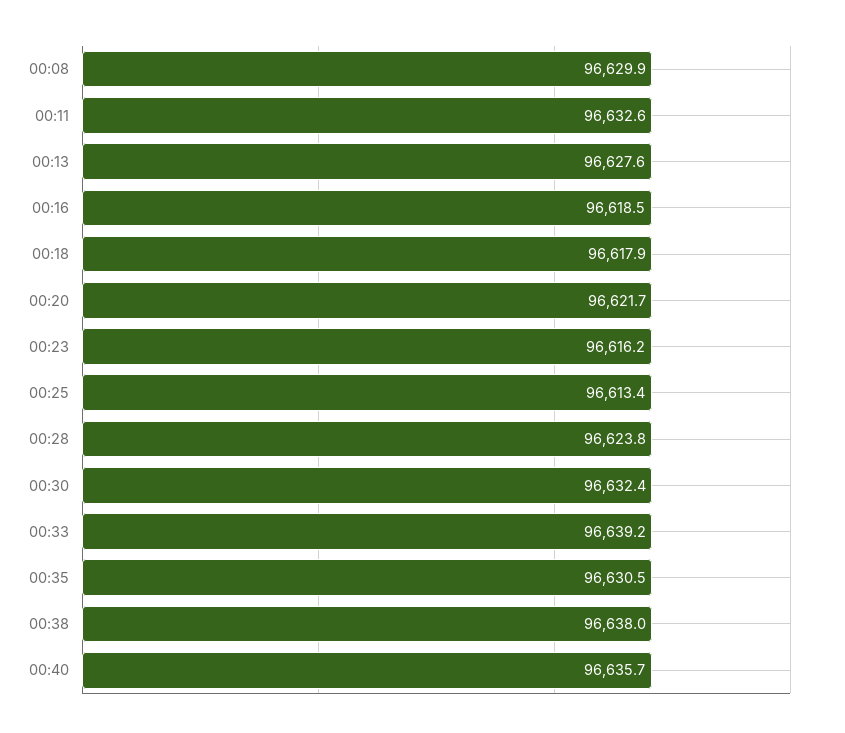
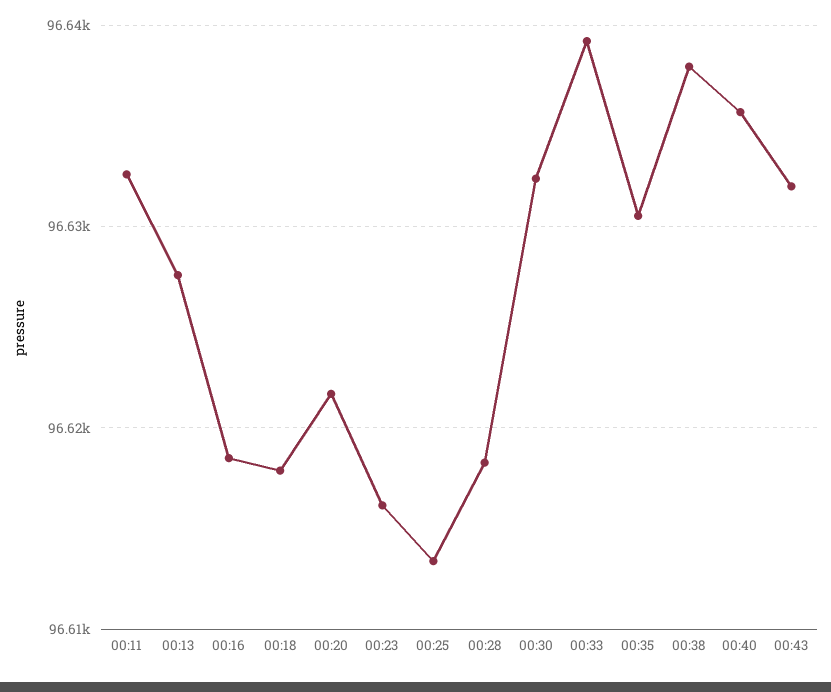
00:08: 96629.9 -> none
00:28: 96623.8 -> 96618
00:43: none -> 96632

